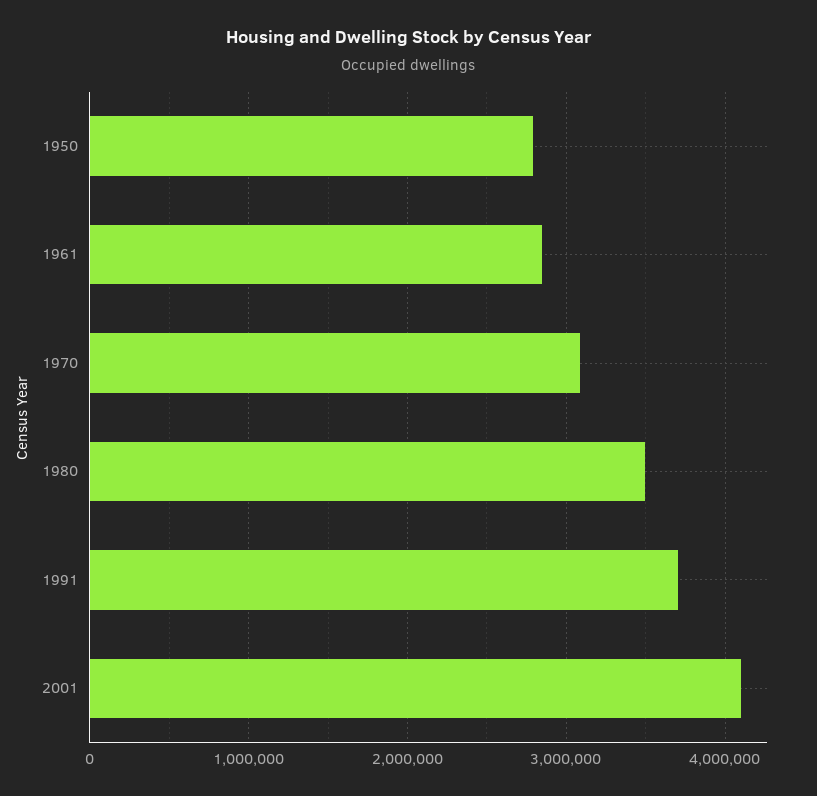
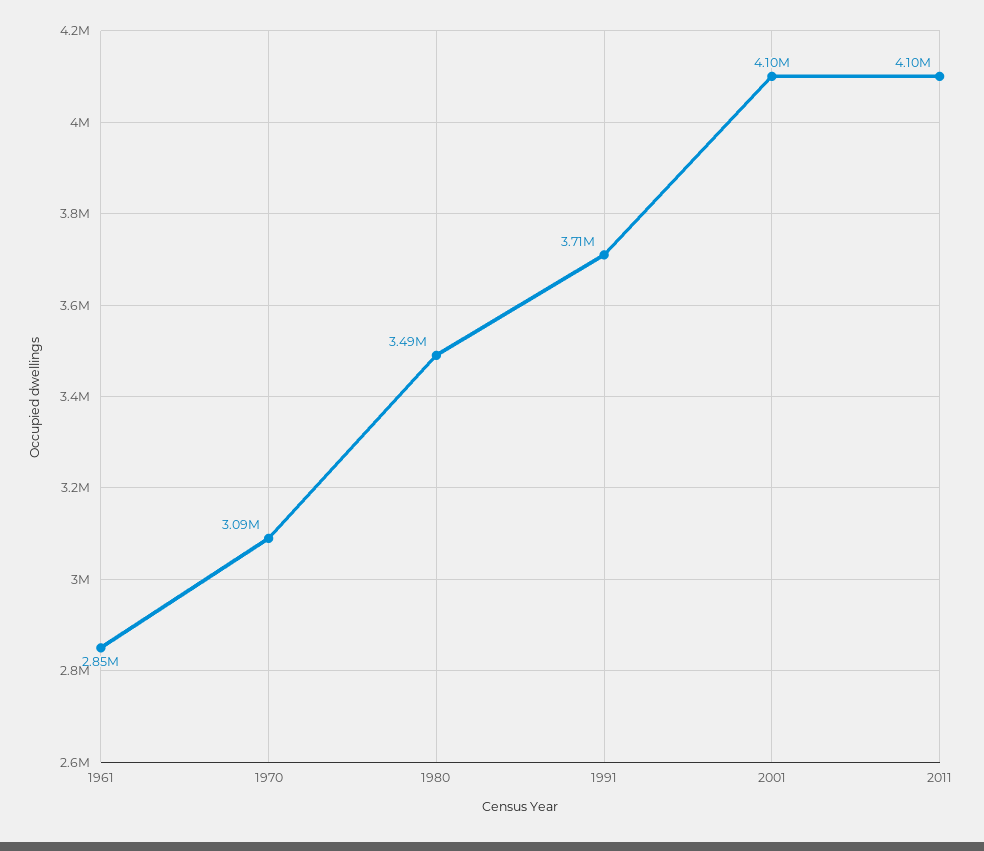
1950: 2800000 -> none
2011: none -> 4100000

